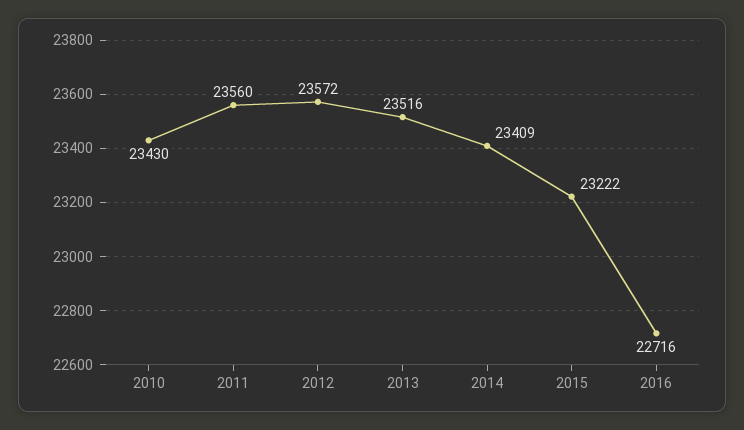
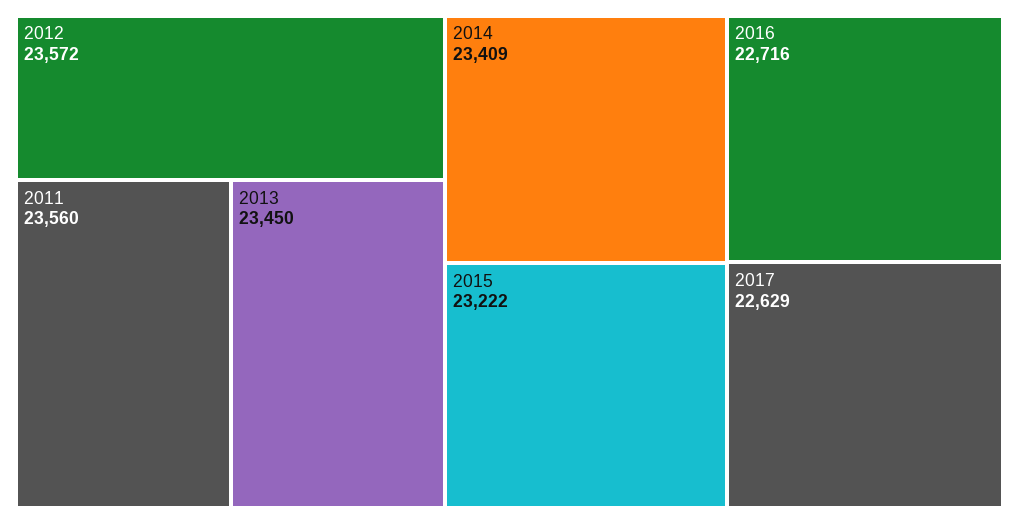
2010: 23430 -> none
2013: 23516 -> 23450
2017: none -> 22629

